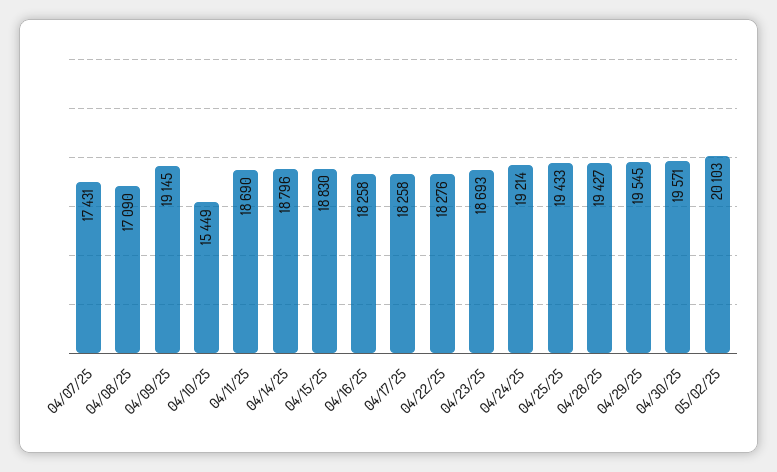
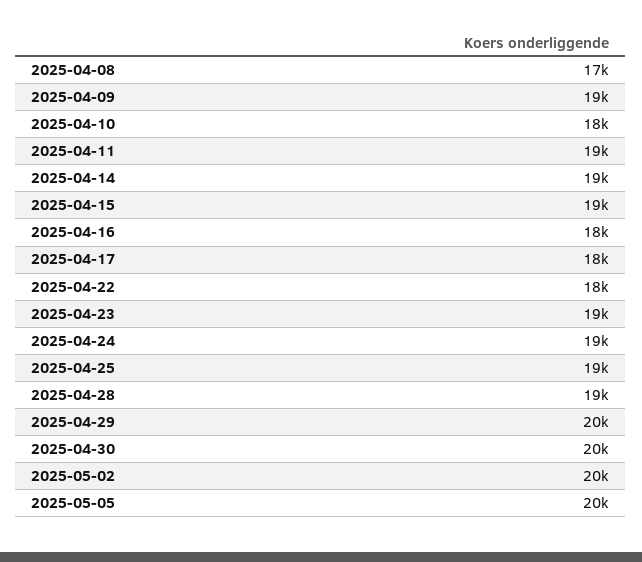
04/07/25: 17431 -> none
04/10/25: 15449 -> 18000
2025-05-05: none -> 20000

